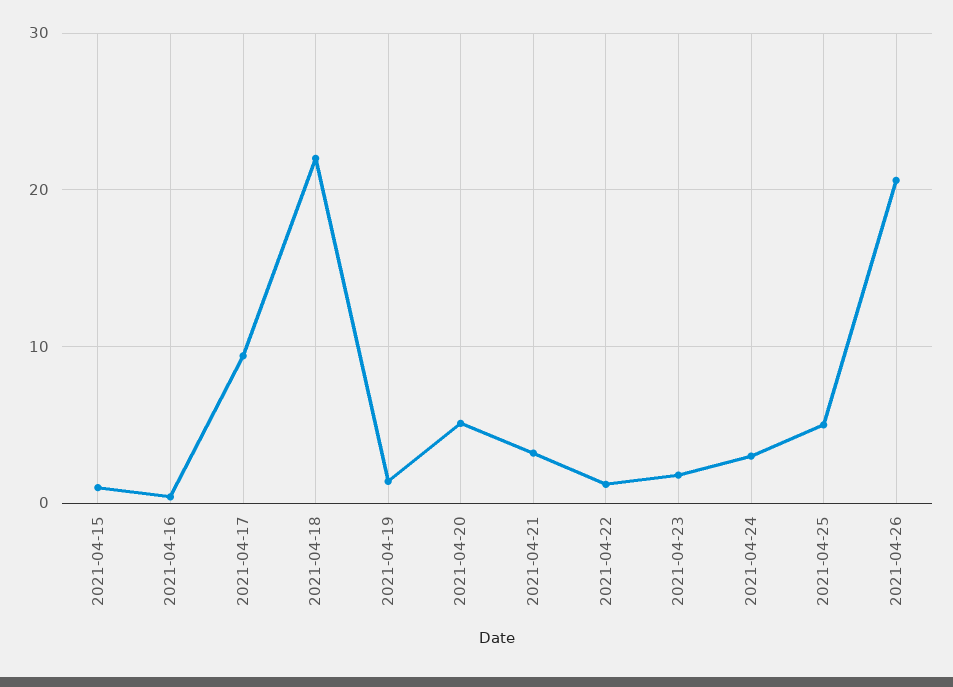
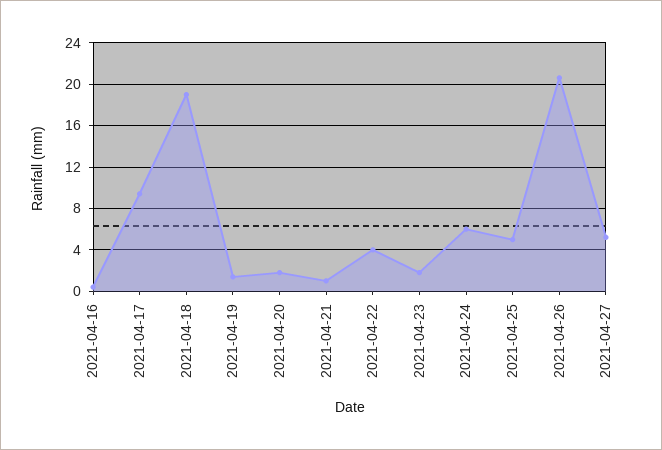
2021-04-15: 1 -> none
2021-04-18: 22 -> 19
2021-04-20: 5 -> 2
2021-04-21: 3 -> 1
2021-04-22: 1 -> 4
2021-04-24: 3 -> 6
2021-04-27: none -> 5

